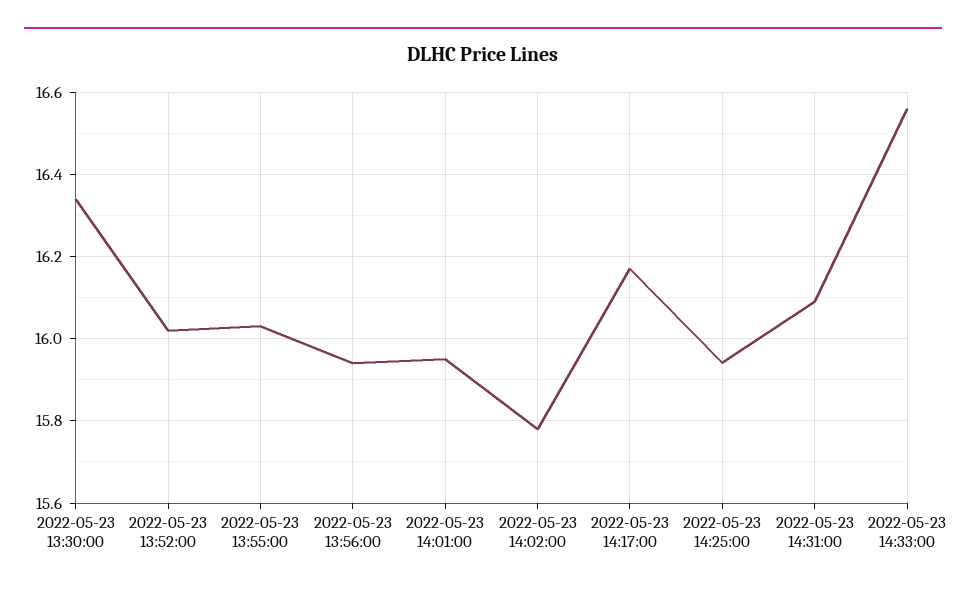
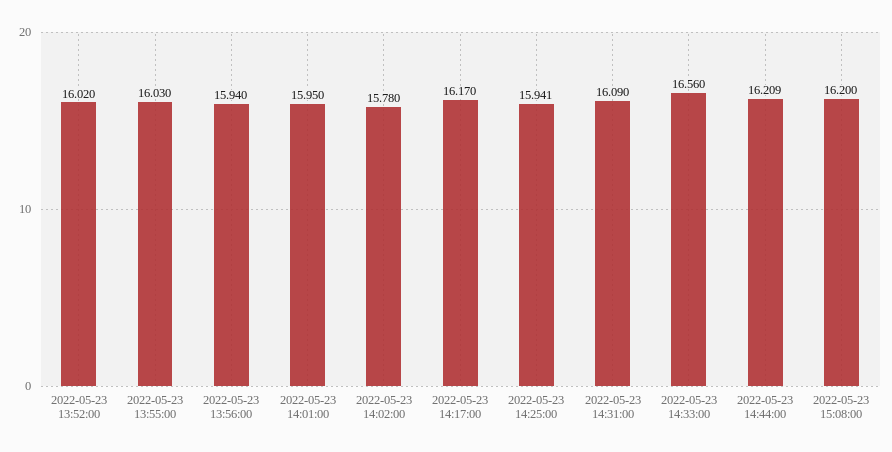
2022-05-23 13:30:00: 16.34 -> none
2022-05-23 14:44:00: none -> 16.209
2022-05-23 15:08:00: none -> 16.2

